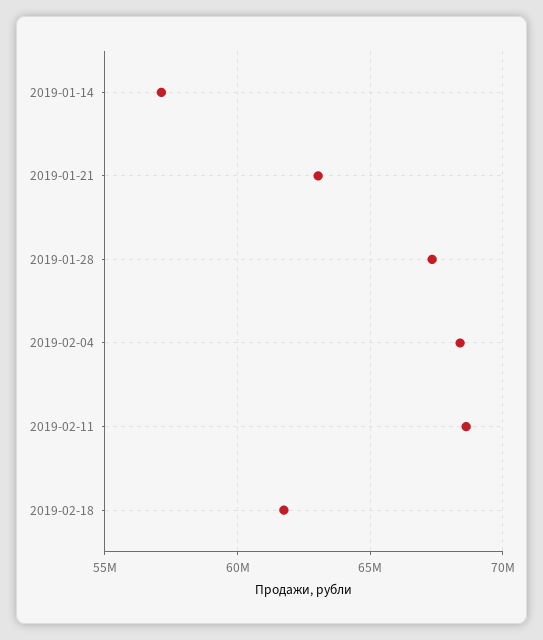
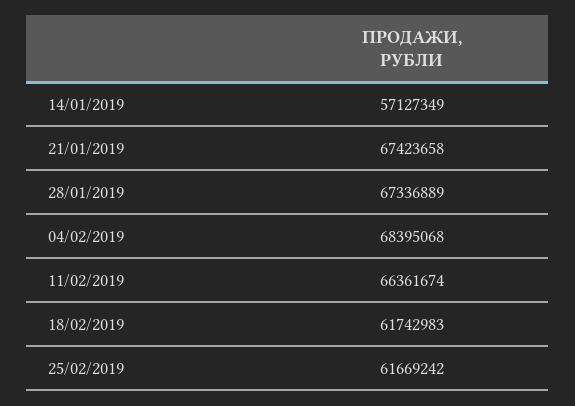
2019-01-21: 63000000 -> 67423658
2019-02-11: 68500000 -> 66361674
25/02/2019: none -> 61669242

